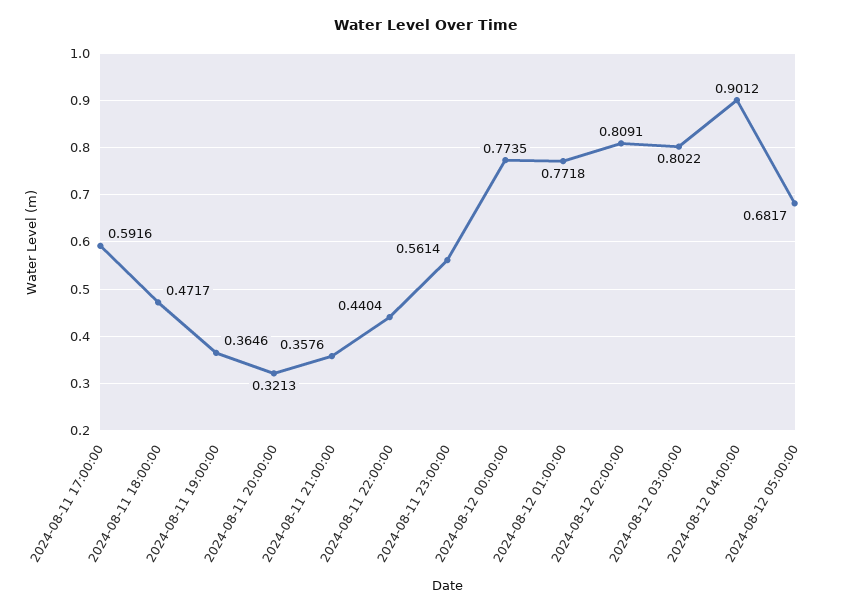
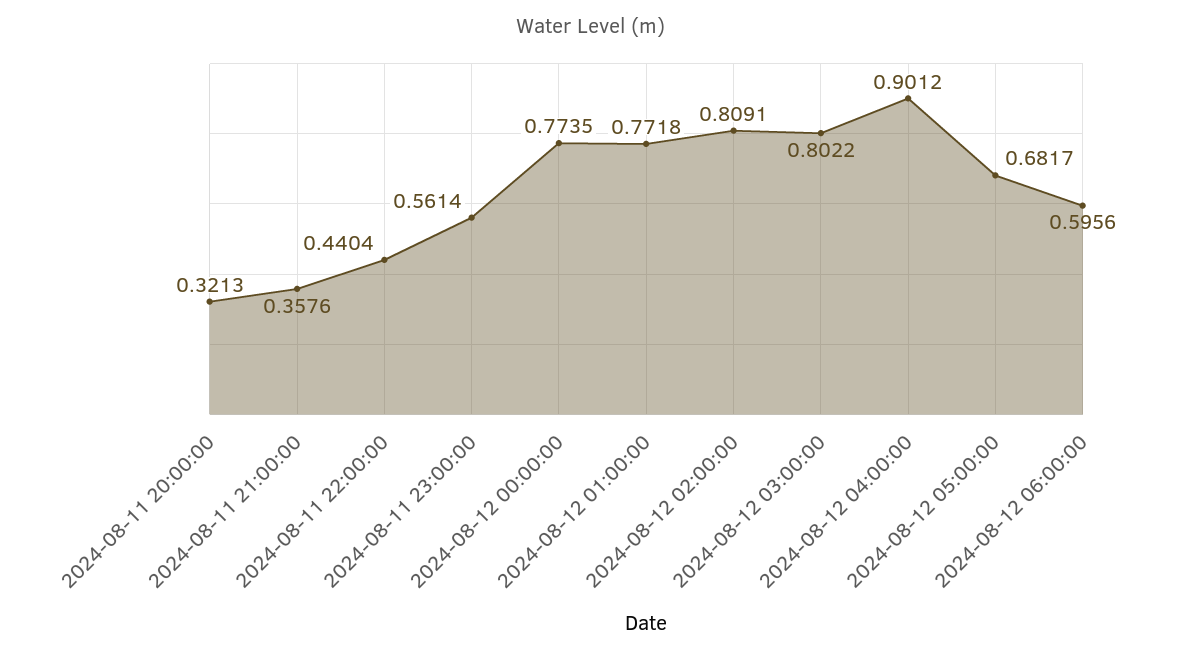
2024-08-11 17:00:00: 0.5916 -> none
2024-08-11 18:00:00: 0.4717 -> none
2024-08-11 19:00:00: 0.3646 -> none
2024-08-12 06:00:00: none -> 0.5956

